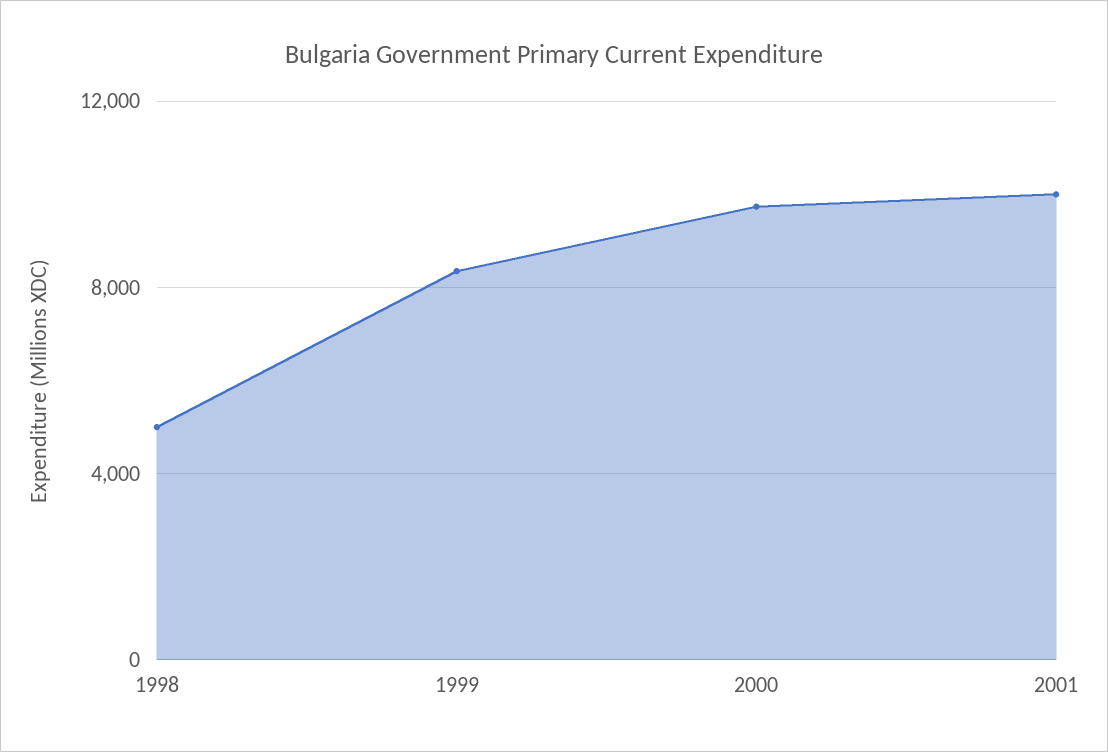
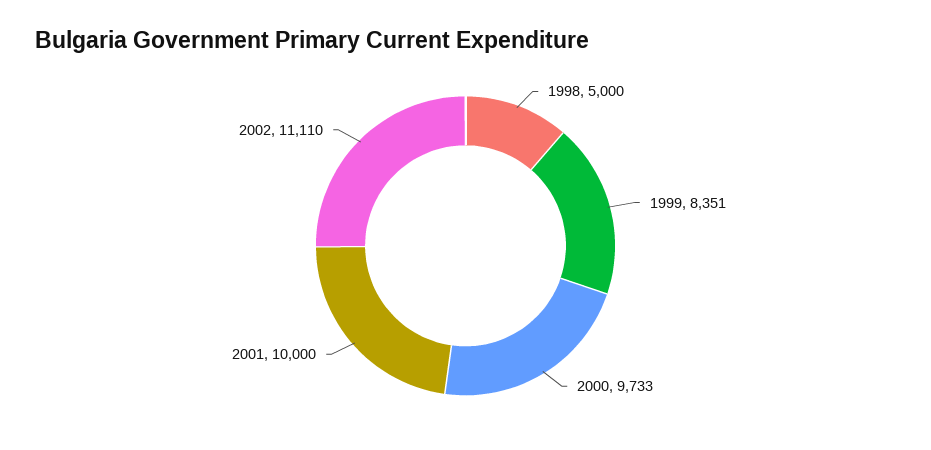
2002: none -> 11110

